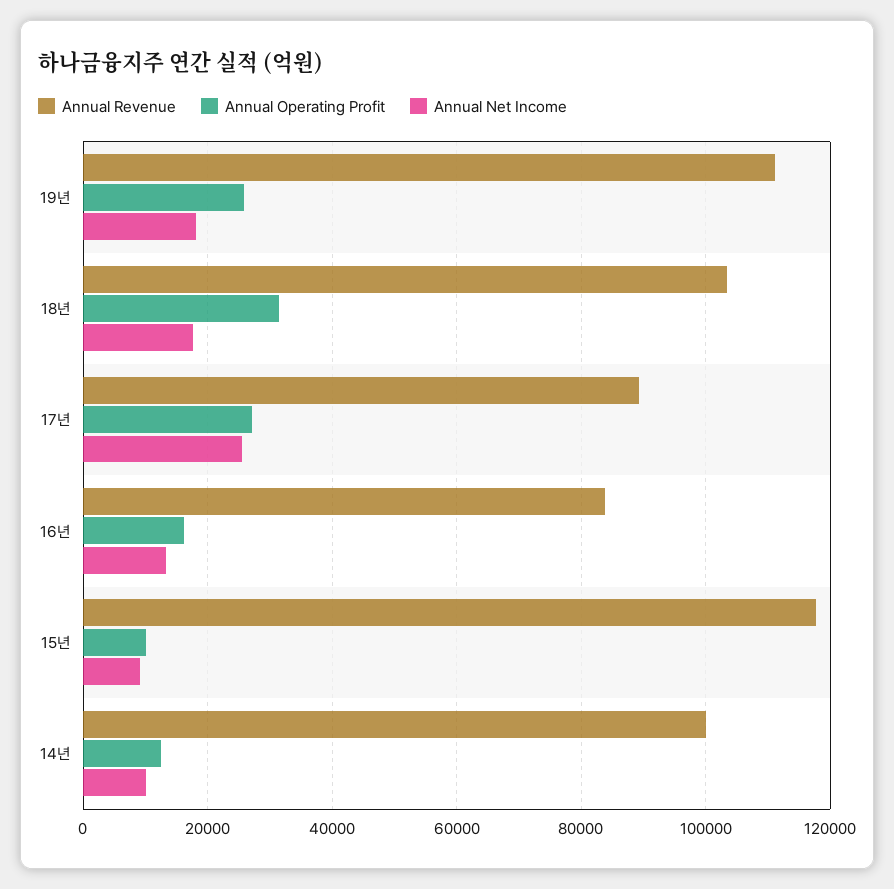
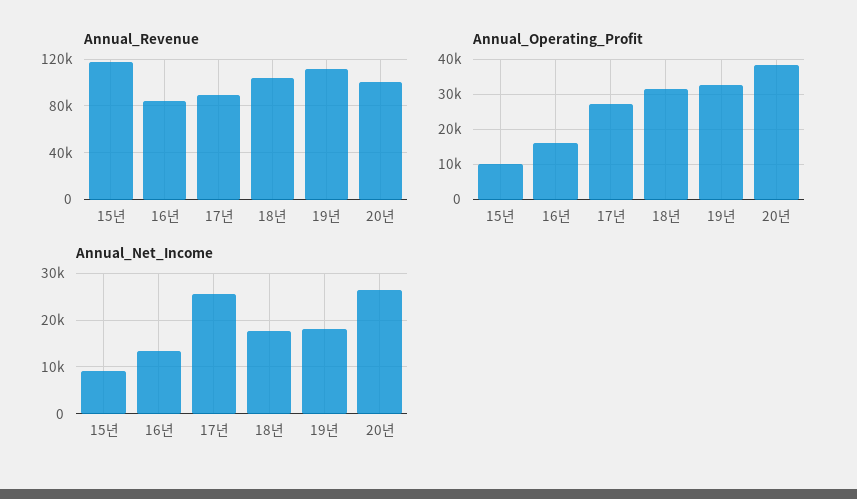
Annual Operating Profit, 19년: 26000 -> 32000
Annual Revenue, 14년: 100000 -> none
Annual Operating Profit, 14년: 12000 -> none
Annual Net Income, 14년: 10000 -> none
Annual Revenue, 20년: none -> 100000
Annual Operating Profit, 20년: none -> 38000
Annual Net Income, 20년: none -> 26000

